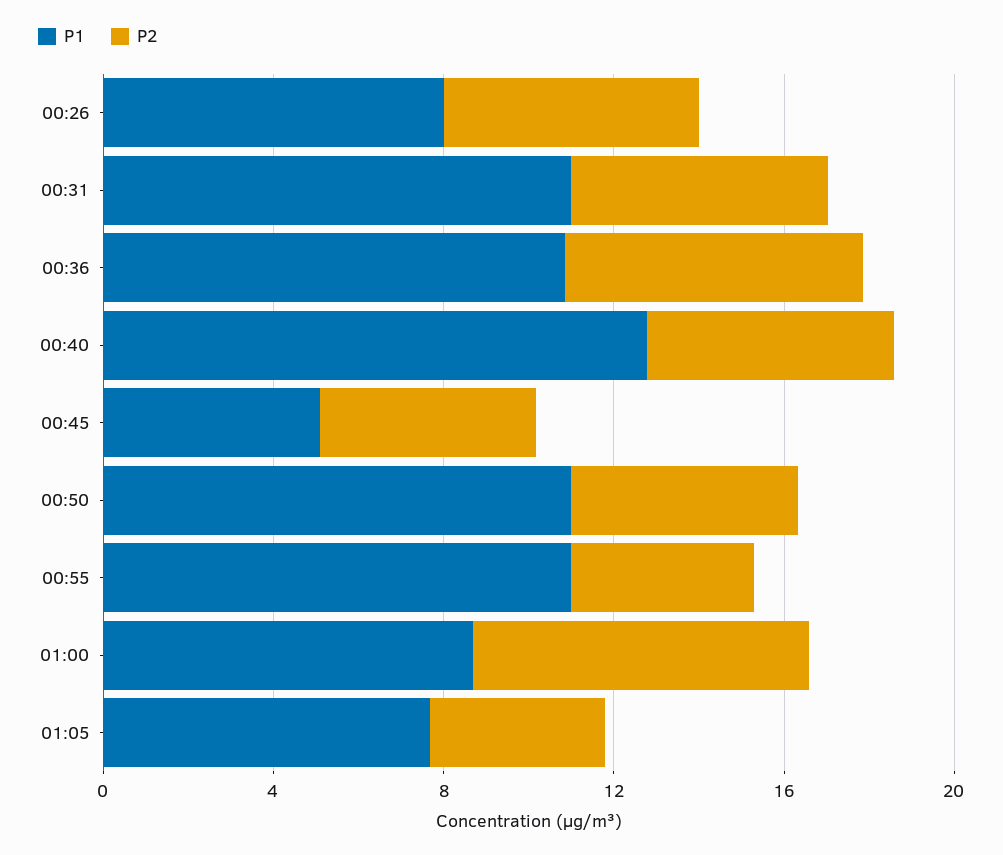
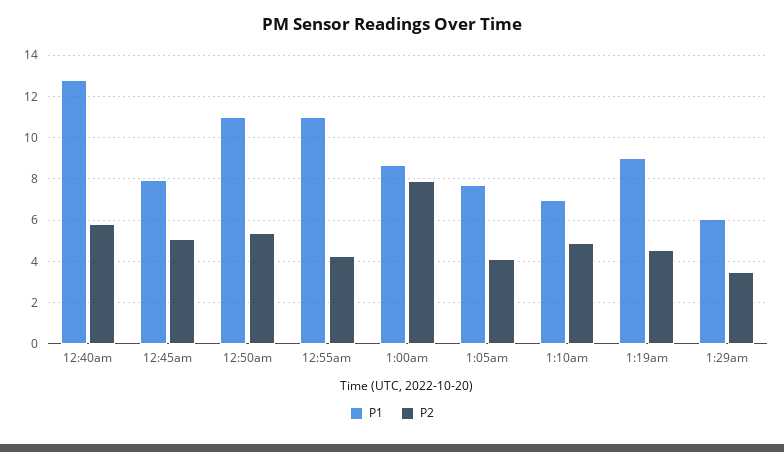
P1, 00:26: 8 -> none
P2, 00:26: 6 -> none
P1, 00:31: 11 -> none
P2, 00:31: 6 -> none
P1, 00:36: 11 -> none
P2, 00:36: 7 -> none
P1, 00:45: 5 -> 8
P1, 1:10am: none -> 7
P2, 1:10am: none -> 5
P1, 1:19am: none -> 9
P2, 1:19am: none -> 4.5
P1, 1:29am: none -> 6
P2, 1:29am: none -> 3.5

